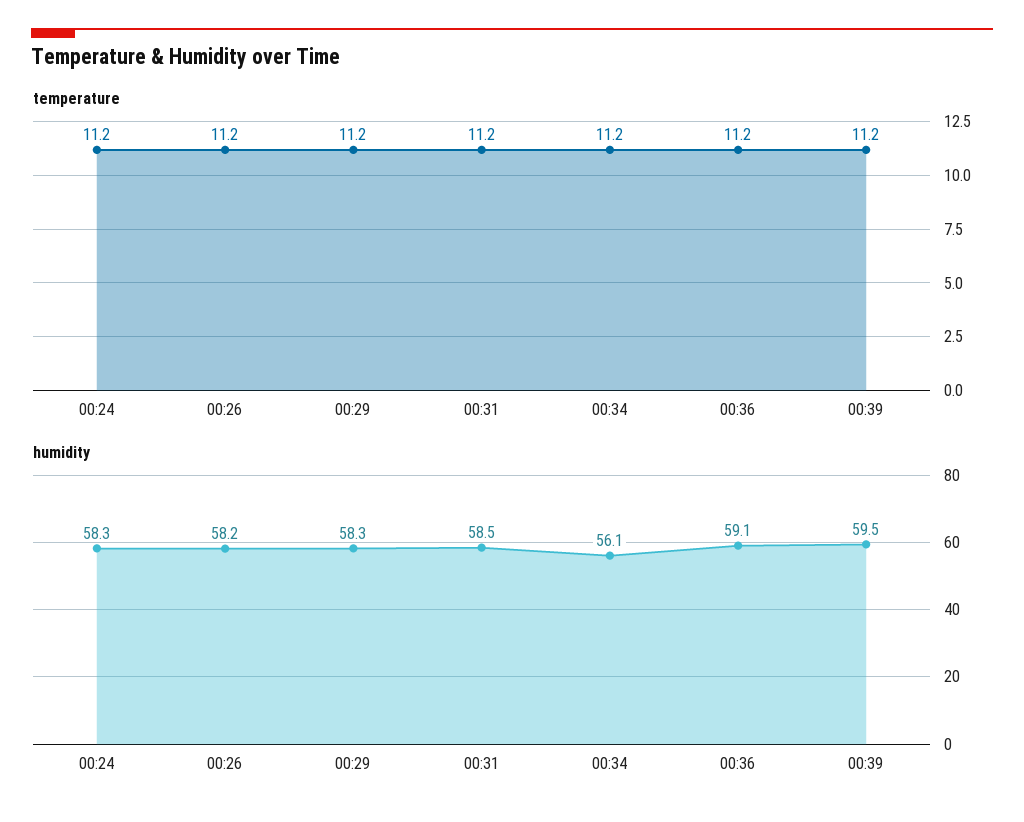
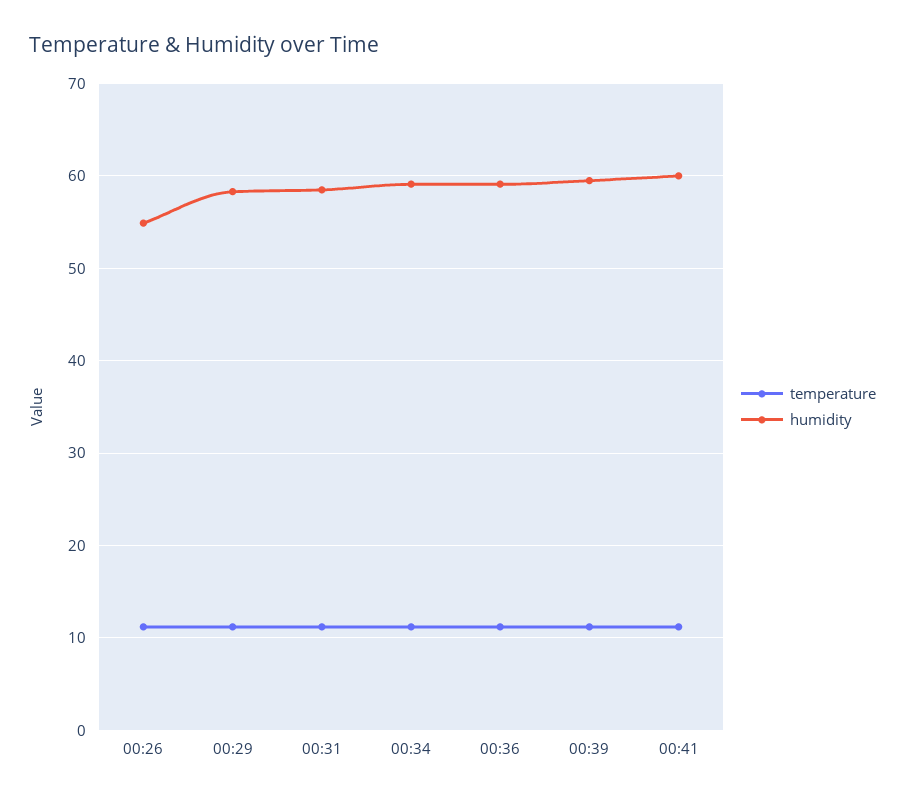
temperature, 00:24: 11.2 -> none
humidity, 00:24: 58.3 -> none
humidity, 00:26: 58.2 -> 55
humidity, 00:34: 56.1 -> 59
temperature, 00:41: none -> 11
humidity, 00:41: none -> 60

